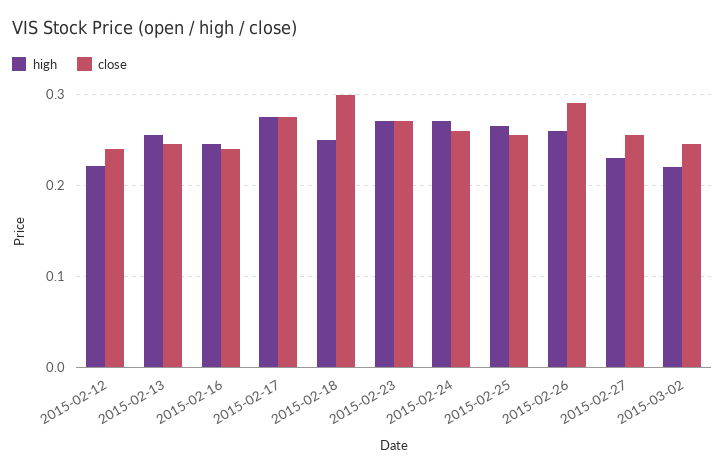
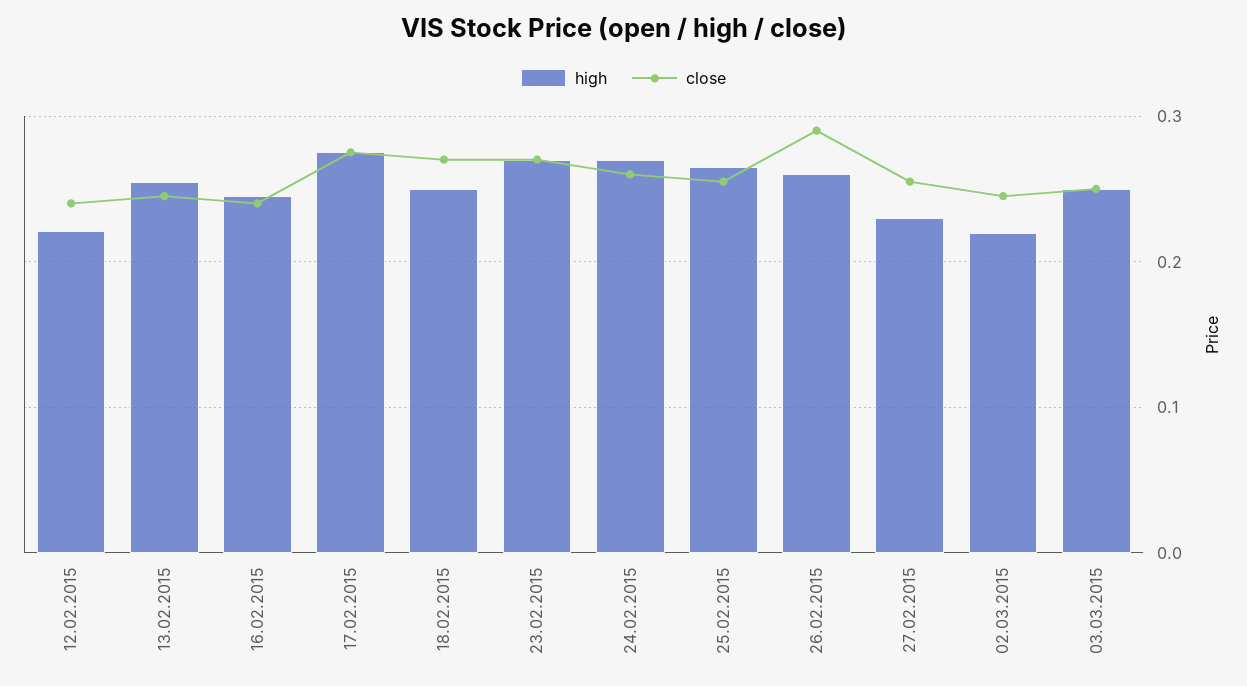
close, 2015-02-18: 0.3 -> 0.27
high, 03.03.2015: none -> 0.25
close, 03.03.2015: none -> 0.25

